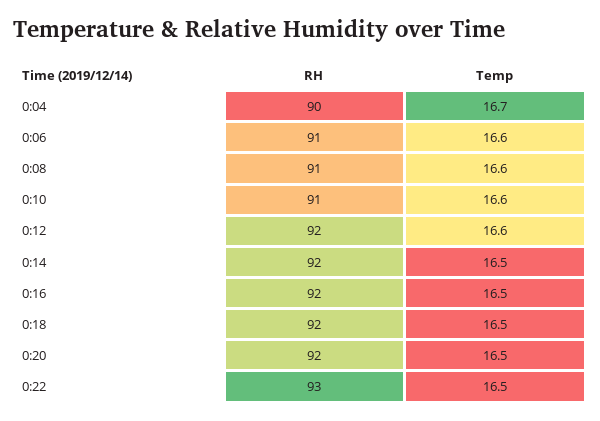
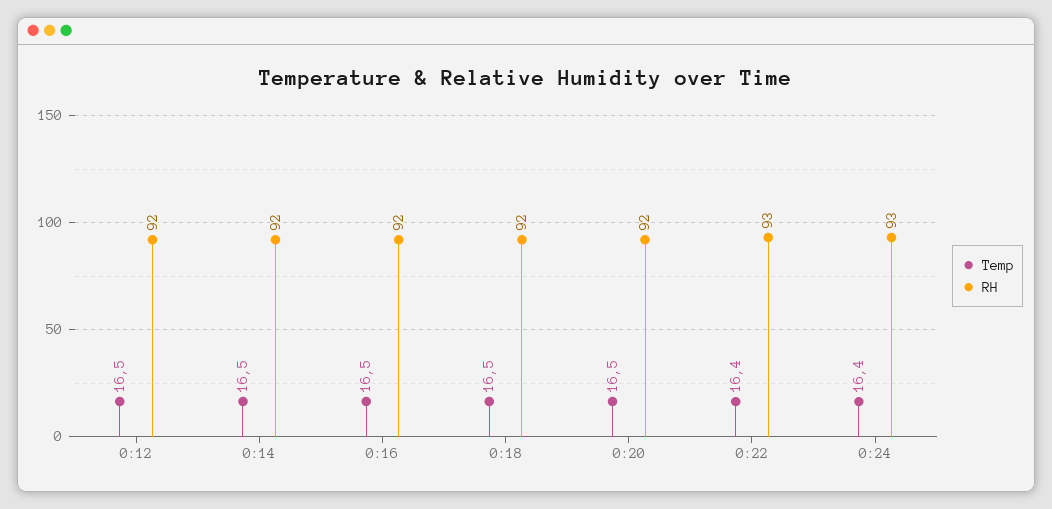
RH, 0:04: 90 -> none
Temp, 0:04: 16.7 -> none
RH, 0:06: 91 -> none
Temp, 0:06: 16.6 -> none
RH, 0:08: 91 -> none
Temp, 0:08: 16.6 -> none
RH, 0:10: 91 -> none
Temp, 0:10: 16.6 -> none
Temp, 0:12: 16.6 -> 16.5
Temp, 0:22: 16.5 -> 16.4
Temp, 0:24: none -> 16.4
RH, 0:24: none -> 93

